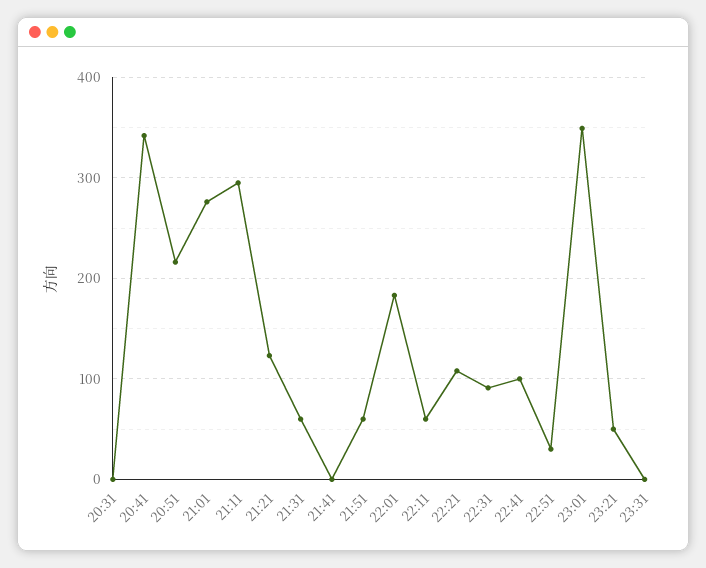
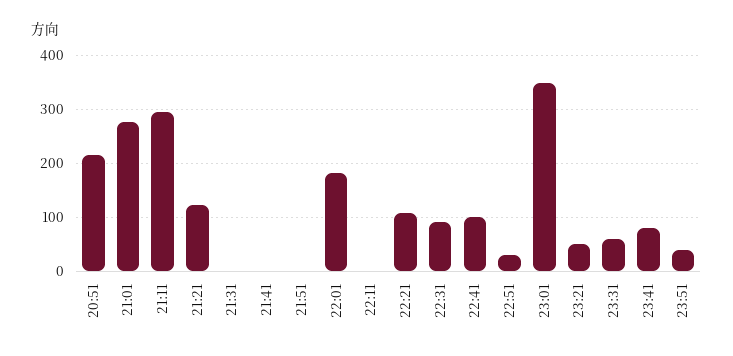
20:31: 0 -> none
20:41: 340 -> none
21:31: 60 -> 0
21:51: 60 -> 0
22:11: 60 -> 0
23:31: 0 -> 60
23:41: none -> 80
23:51: none -> 40

